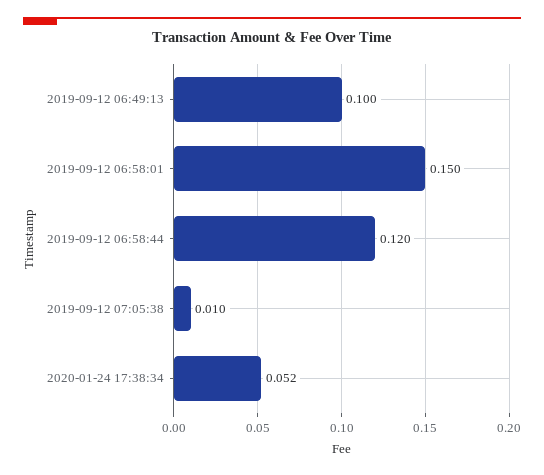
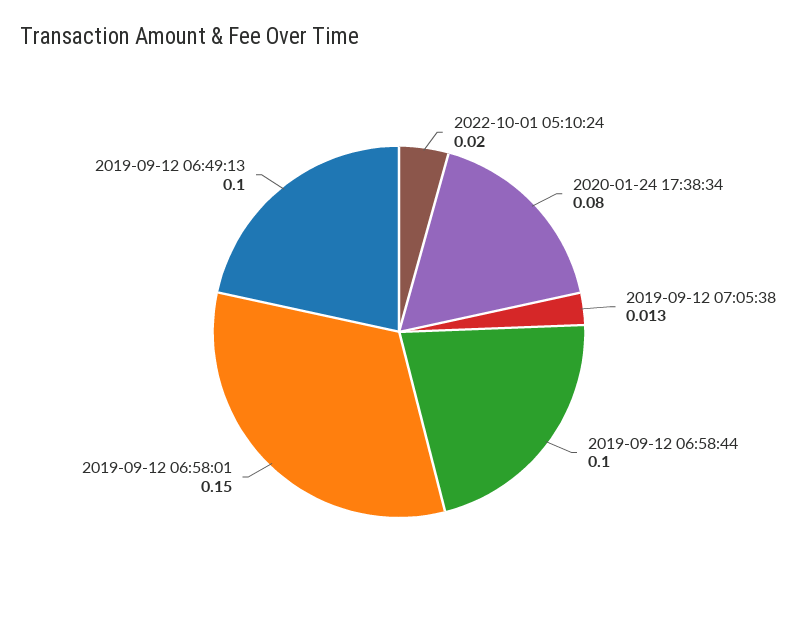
2019-09-12 06:58:44: 0.12 -> 0.1
2019-09-12 07:05:38: 0.01 -> 0.013
2020-01-24 17:38:34: 0.052 -> 0.08
2022-10-01 05:10:24: none -> 0.02

